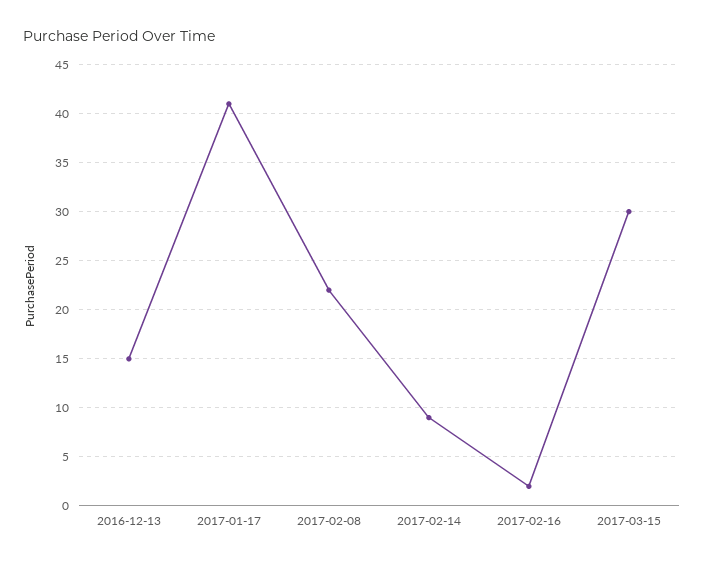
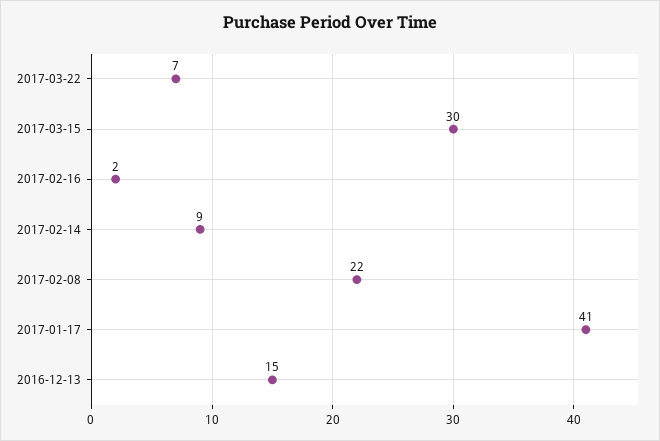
2017-03-22: none -> 7

